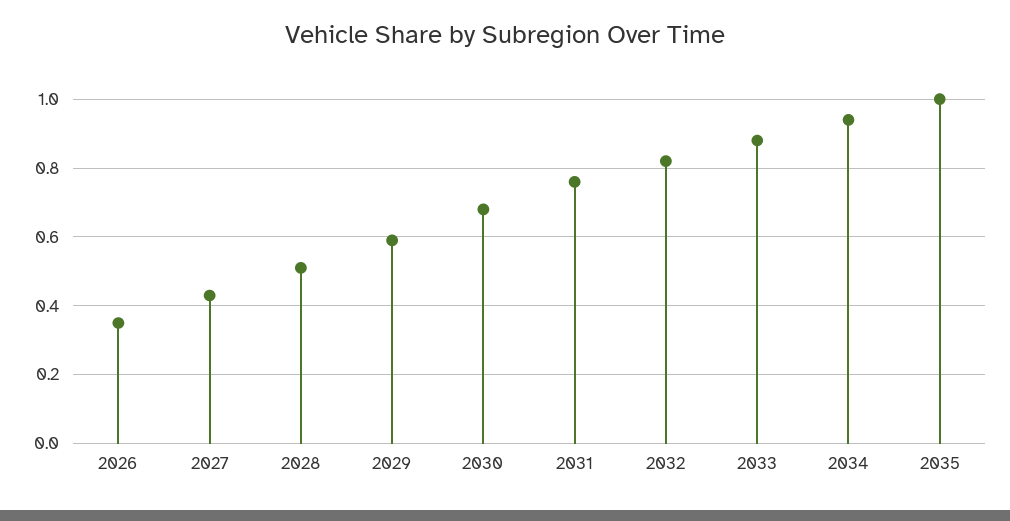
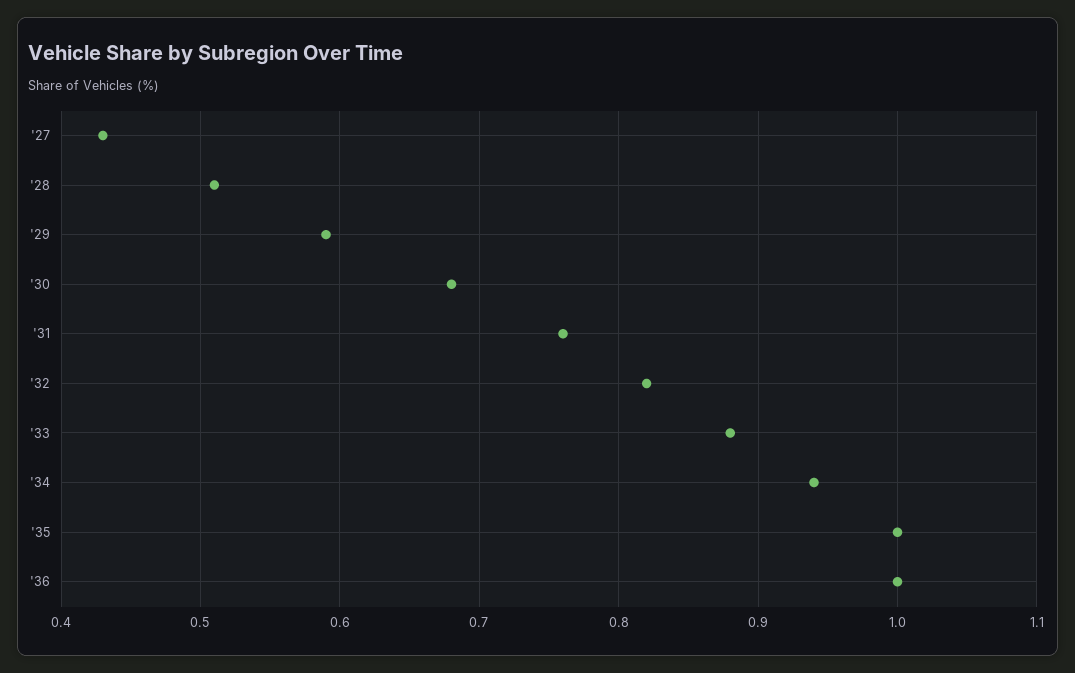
2026: 0.35 -> none
'36: none -> 1

